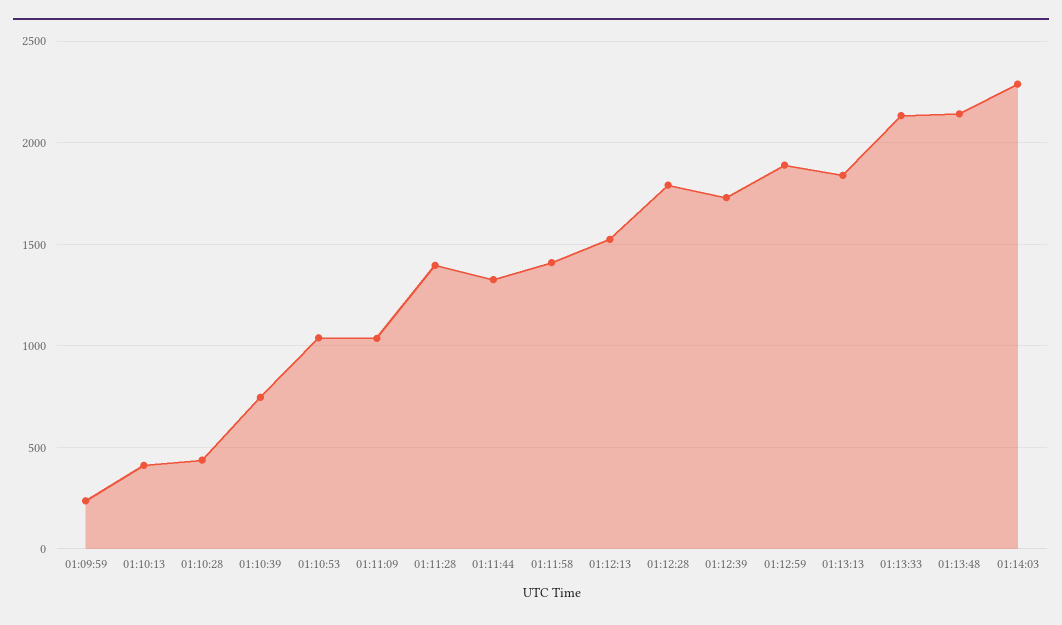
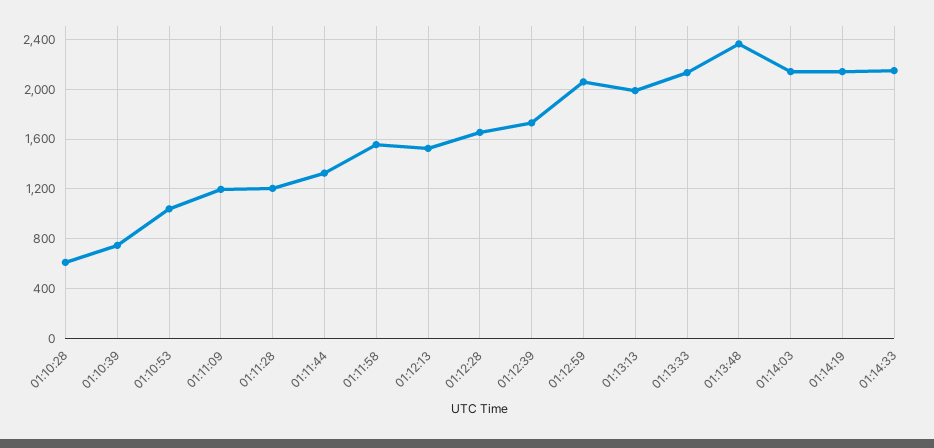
01:09:59: 250 -> none
01:10:13: 400 -> none
01:10:28: 450 -> 600
01:11:09: 1050 -> 1200
01:11:28: 1400 -> 1200
01:11:58: 1400 -> 1550
01:12:28: 1800 -> 1650
01:12:59: 1900 -> 2050
01:13:13: 1850 -> 2000
01:13:48: 2150 -> 2350
01:14:03: 2300 -> 2150
01:14:19: none -> 2150
01:14:33: none -> 2150

